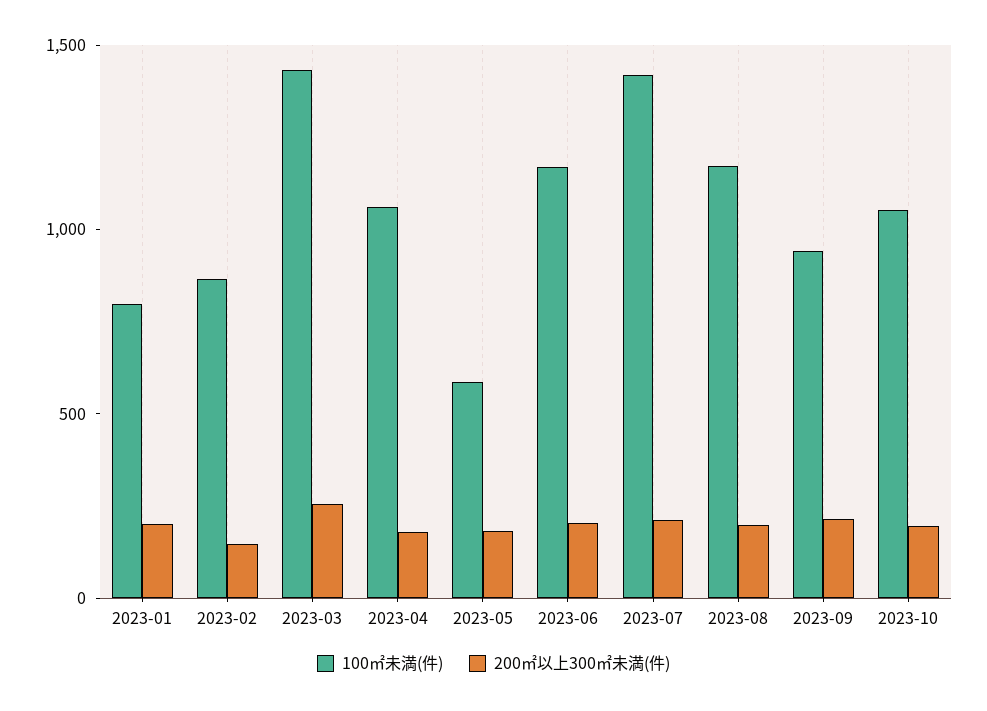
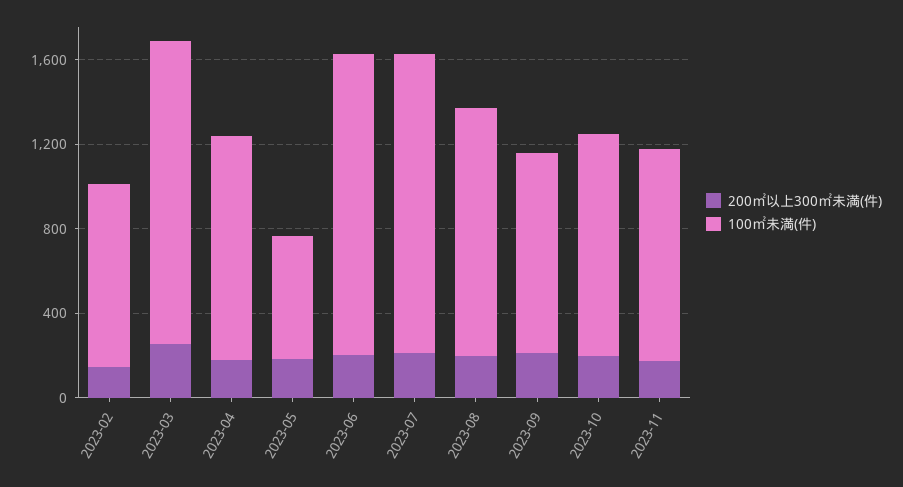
100㎡未満(件), 2023-01: 800 -> none
200㎡以上300㎡未満(件), 2023-01: 200 -> none
100㎡未満(件), 2023-06: 1200 -> 1400
200㎡以上300㎡未満(件), 2023-11: none -> 200
100㎡未満(件), 2023-11: none -> 1000

